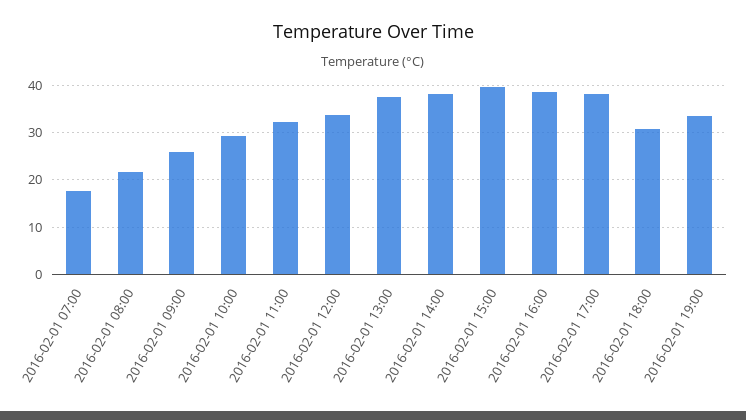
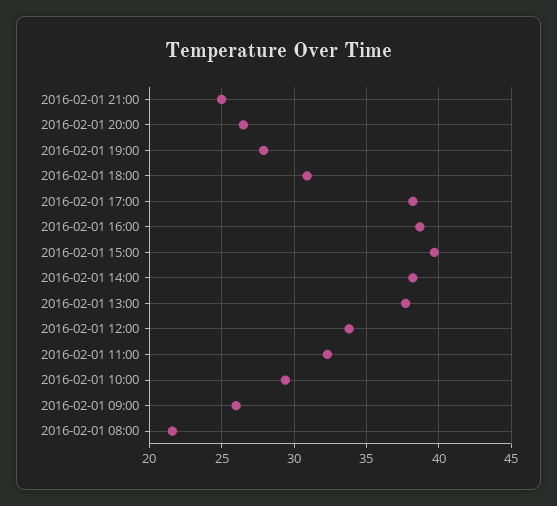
2016-02-01 07:00: 18 -> none
2016-02-01 19:00: 34 -> 28
2016-02-01 21:00: none -> 25
2016-02-01 20:00: none -> 26.5

